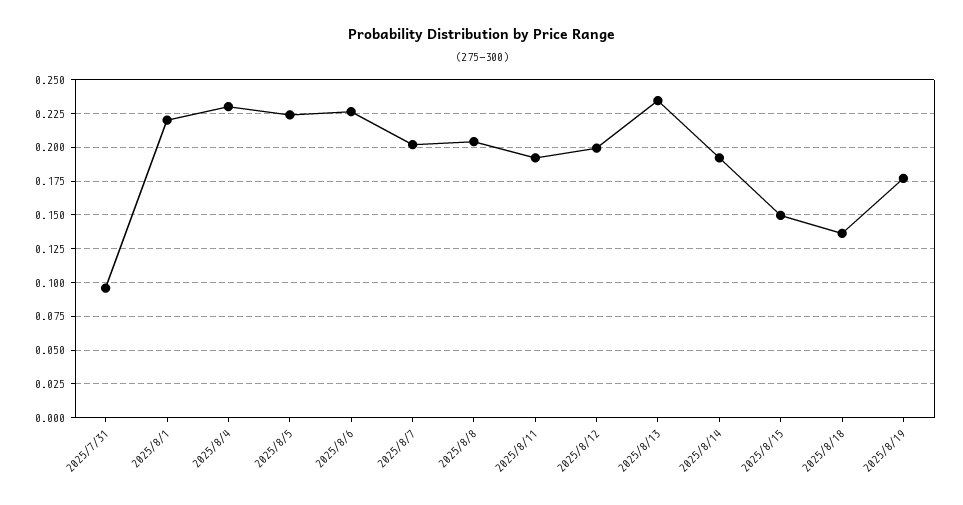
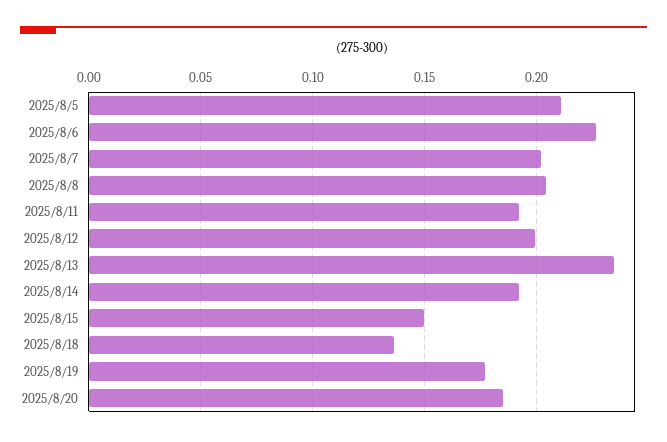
2025/7/31: 0.095 -> none
2025/8/1: 0.22 -> none
2025/8/4: 0.23 -> none
2025/8/5: 0.225 -> 0.21
2025/8/20: none -> 0.185

